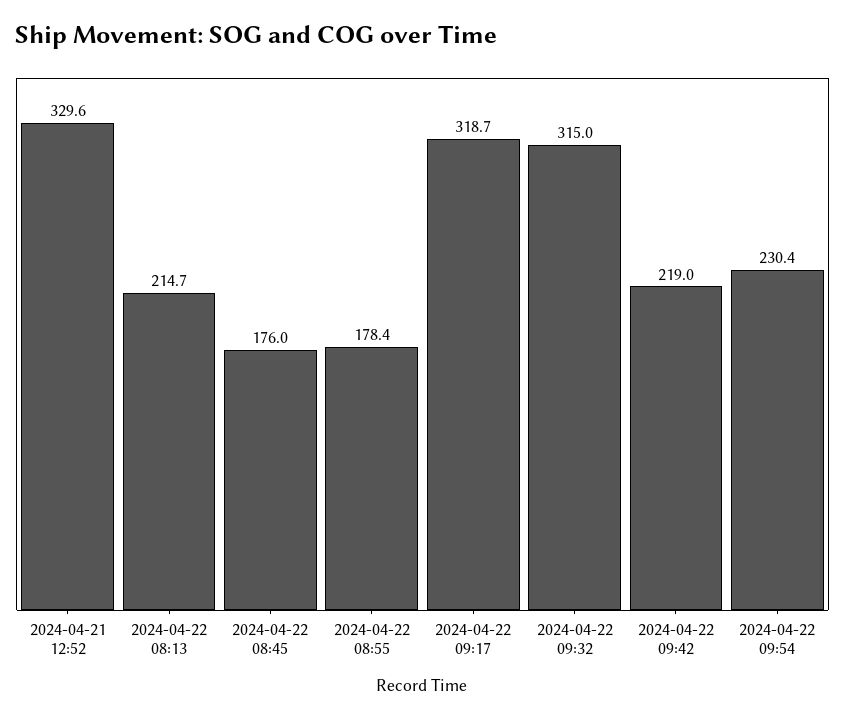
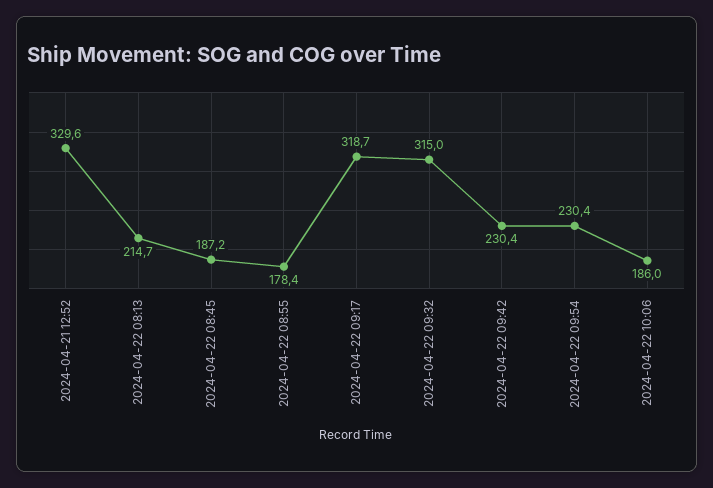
2024-04-22 08:45: 176 -> 187.2
2024-04-22 09:42: 219 -> 230.4
2024-04-22 10:06: none -> 186

